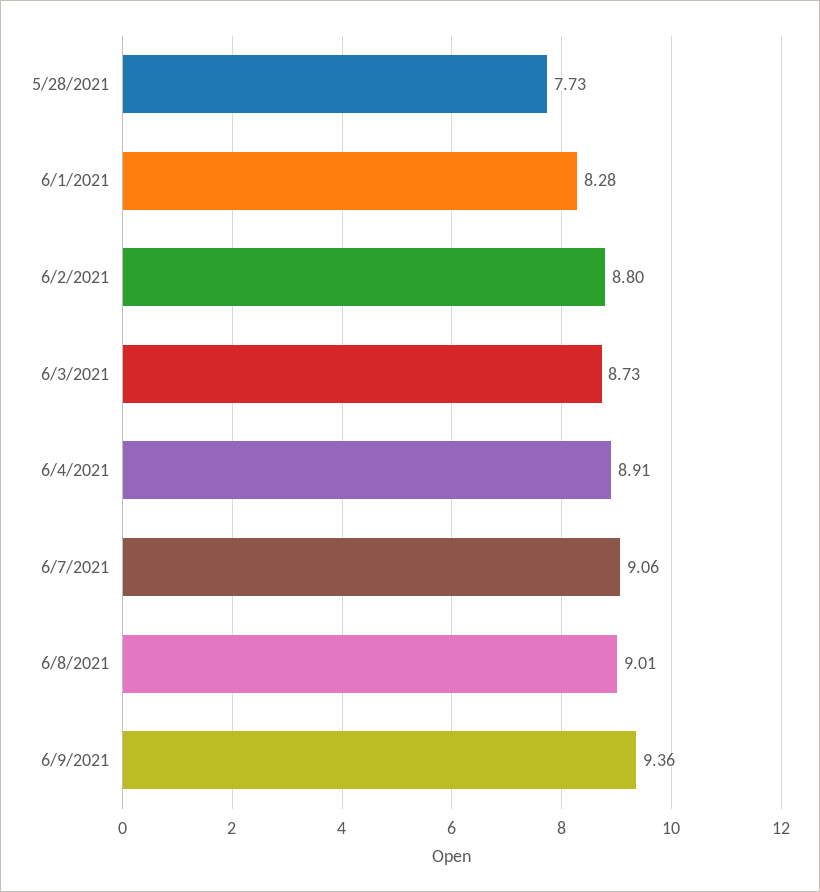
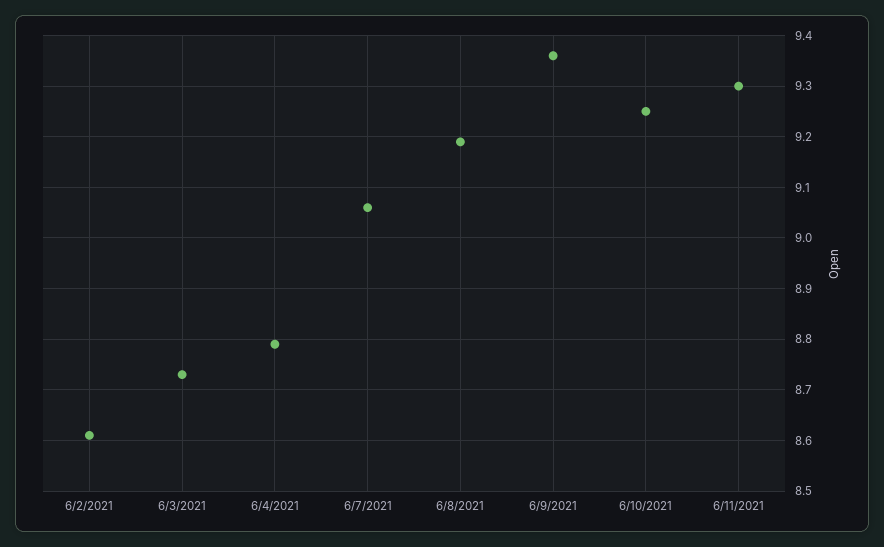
5/28/2021: 7.73 -> none
6/1/2021: 8.28 -> none
6/2/2021: 8.8 -> 8.6
6/4/2021: 8.91 -> 8.8
6/8/2021: 9.01 -> 9.2
6/10/2021: none -> 9.25
6/11/2021: none -> 9.3

